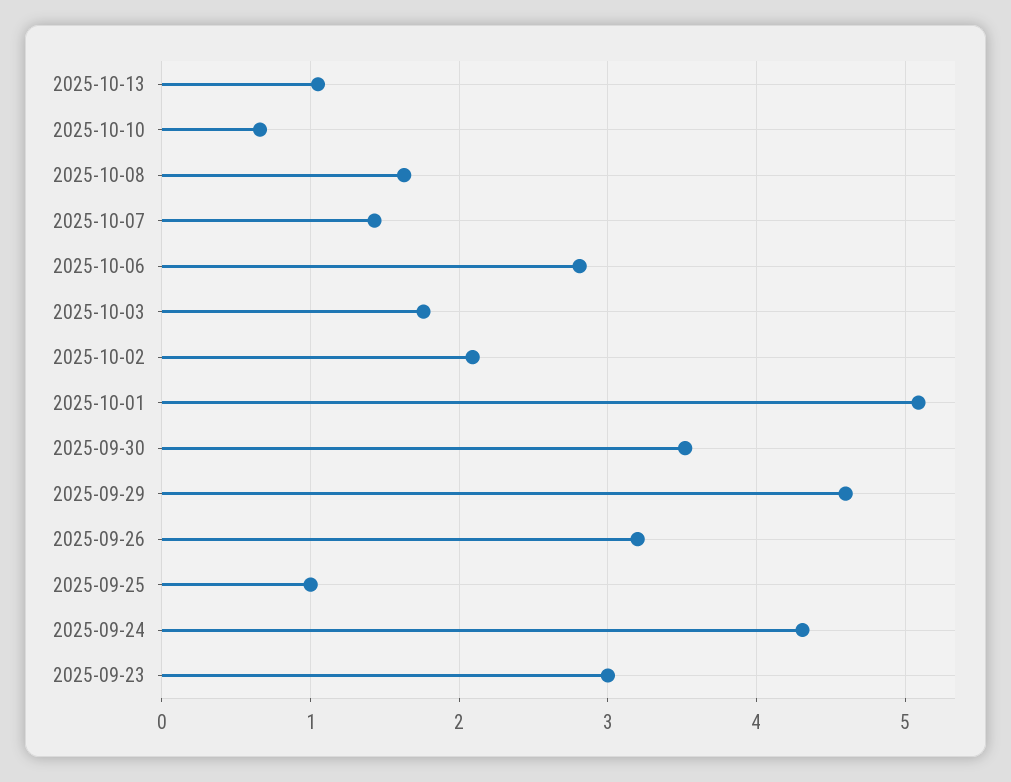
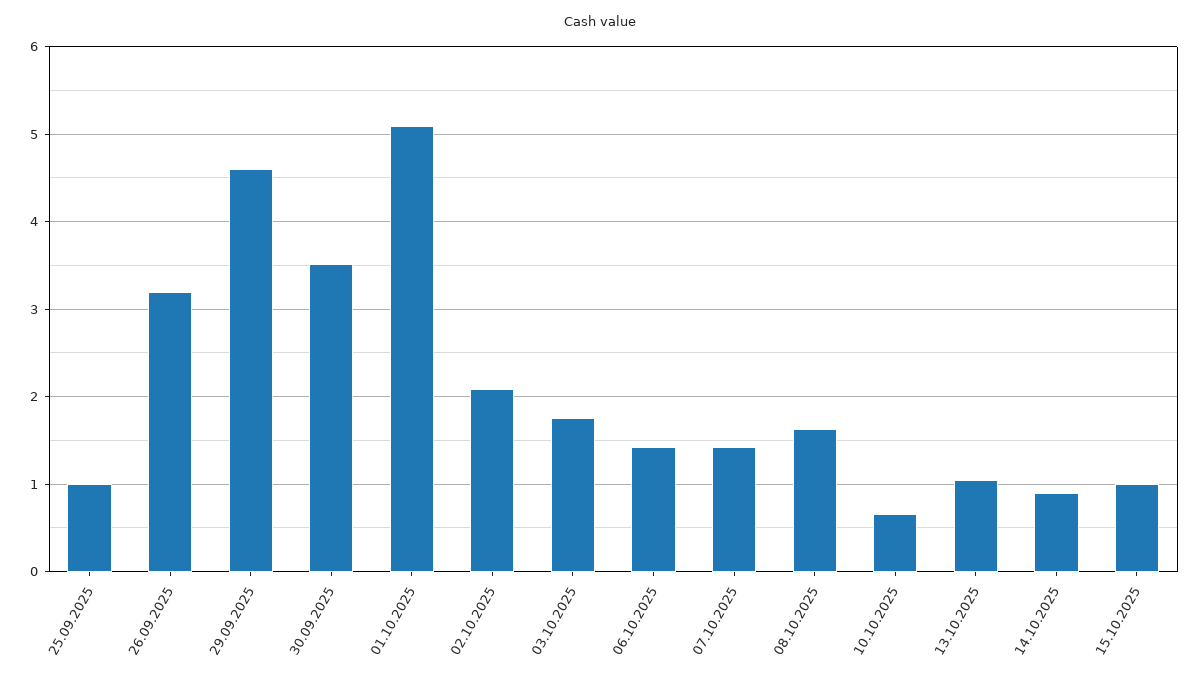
2025-10-06: 2.8 -> 1.4
2025-09-24: 4.3 -> none
2025-09-23: 3 -> none
14.10.2025: none -> 0.9
15.10.2025: none -> 1

